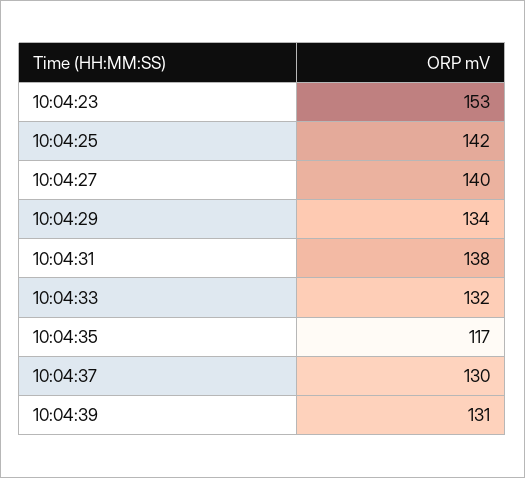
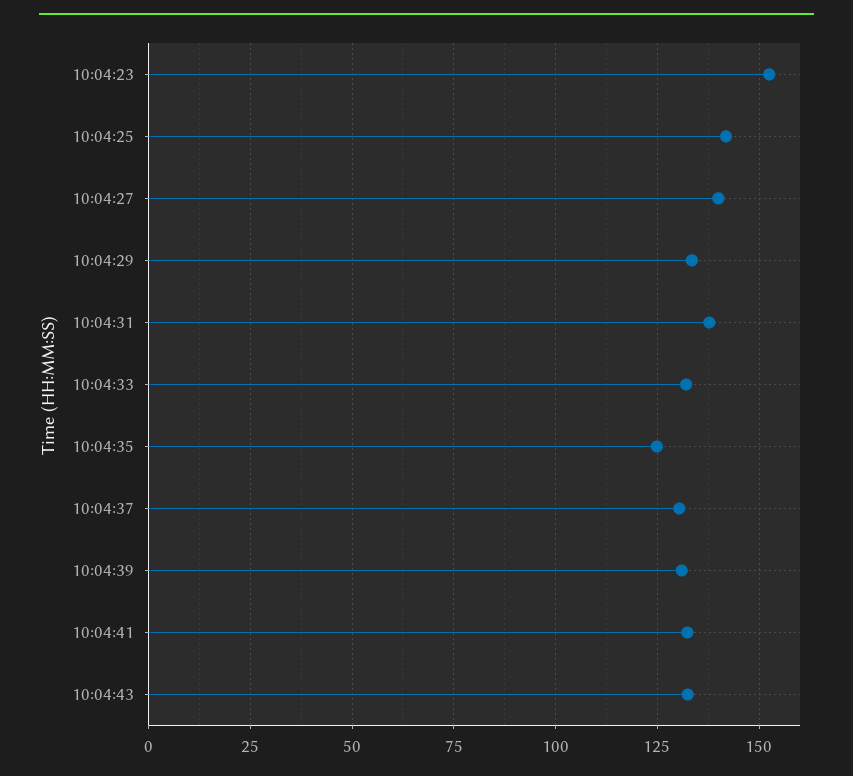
10:04:35: 117 -> 125
10:04:41: none -> 132.5
10:04:43: none -> 132.5

